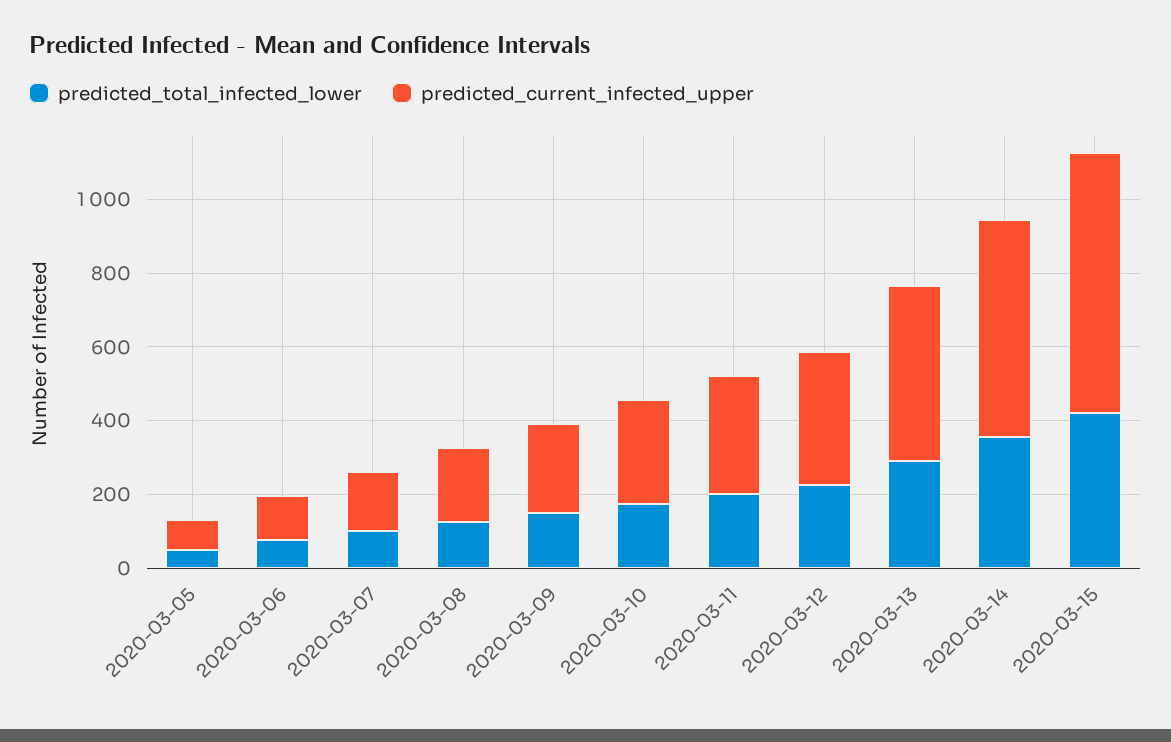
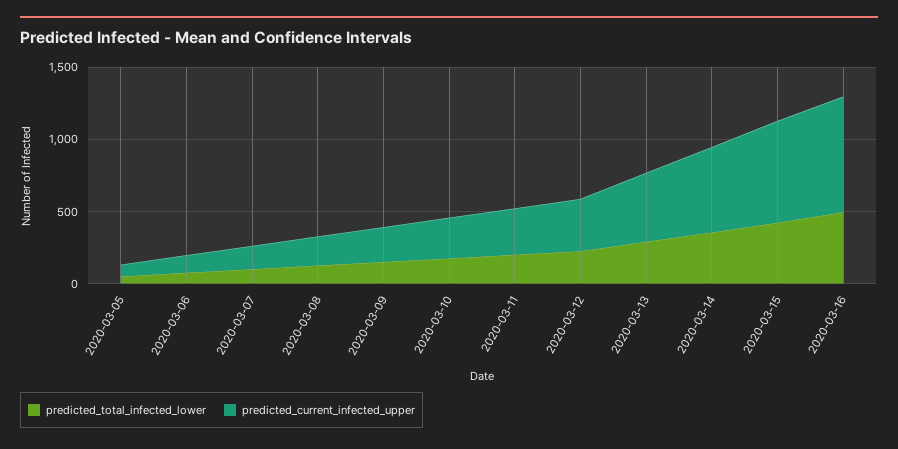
predicted_total_infected_lower, 2020-03-16: none -> 500
predicted_current_infected_upper, 2020-03-16: none -> 800

